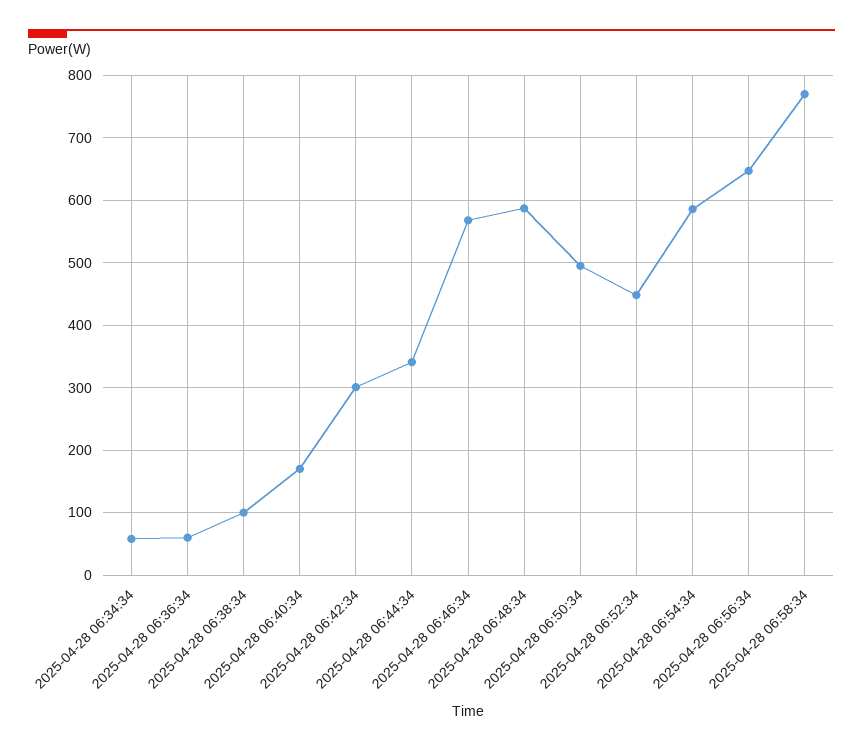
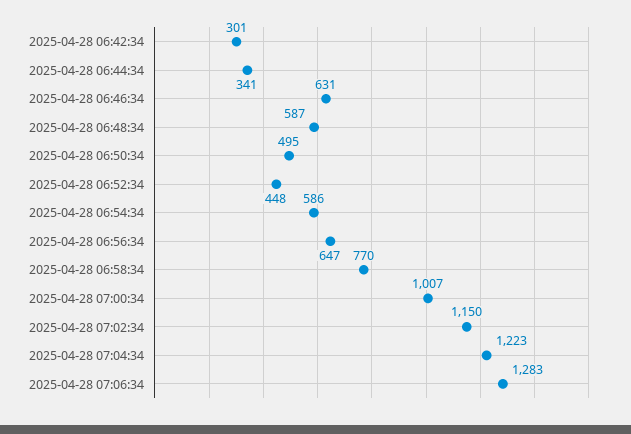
2025-04-28 06:34:34: 60 -> none
2025-04-28 06:36:34: 60 -> none
2025-04-28 06:38:34: 100 -> none
2025-04-28 06:40:34: 170 -> none
2025-04-28 06:46:34: 570 -> 631
2025-04-28 07:00:34: none -> 1007
2025-04-28 07:02:34: none -> 1150
2025-04-28 07:04:34: none -> 1223
2025-04-28 07:06:34: none -> 1283

